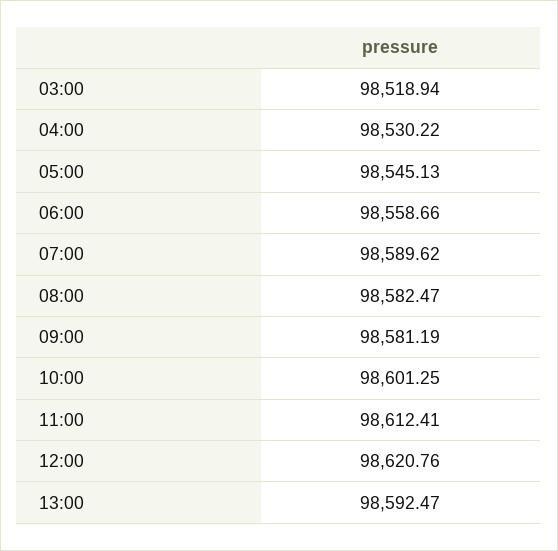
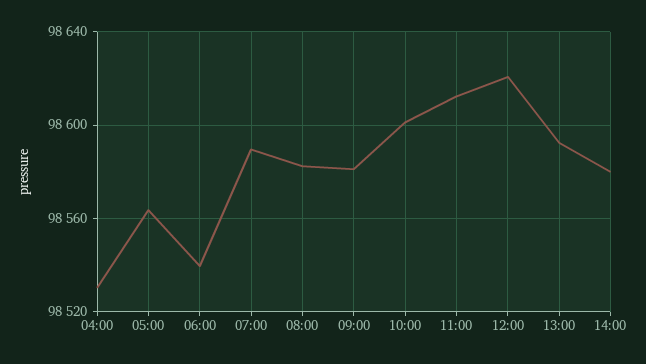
03:00: 98518.94 -> none
05:00: 98545.13 -> 98565
06:00: 98558.66 -> 98540
14:00: none -> 98580

